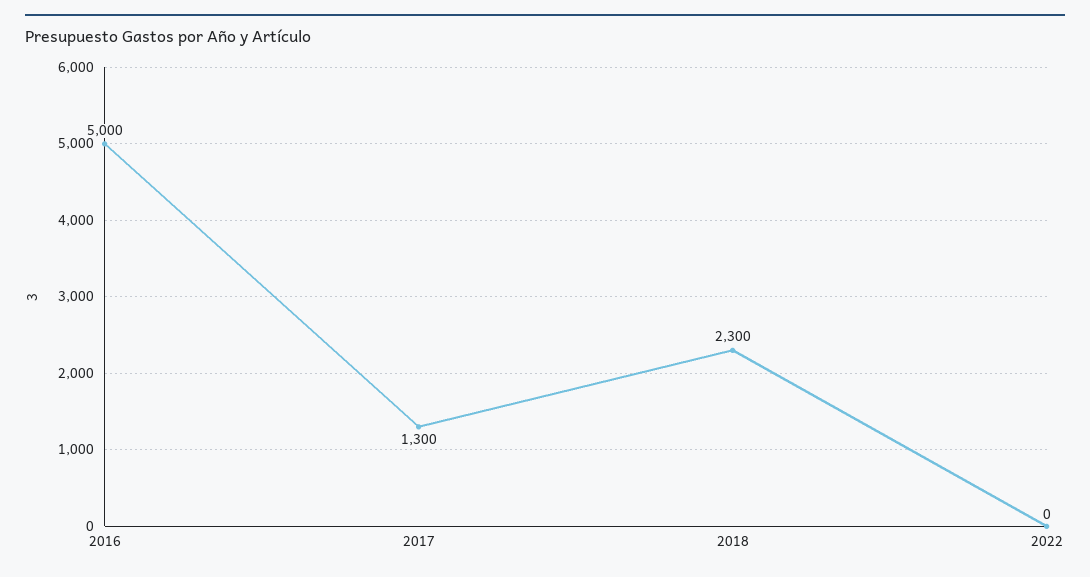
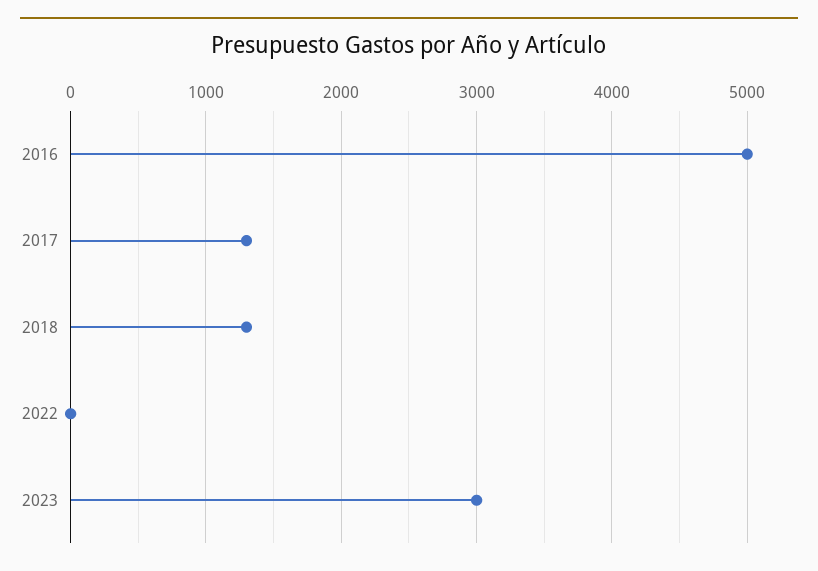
2018: 2300 -> 1300
2023: none -> 3000

